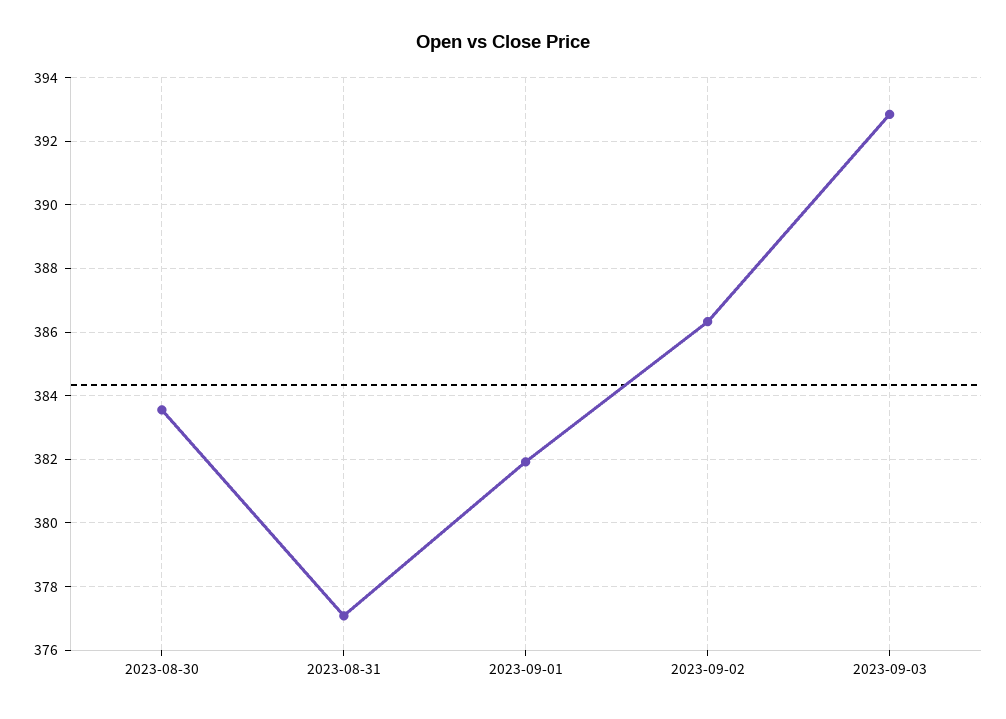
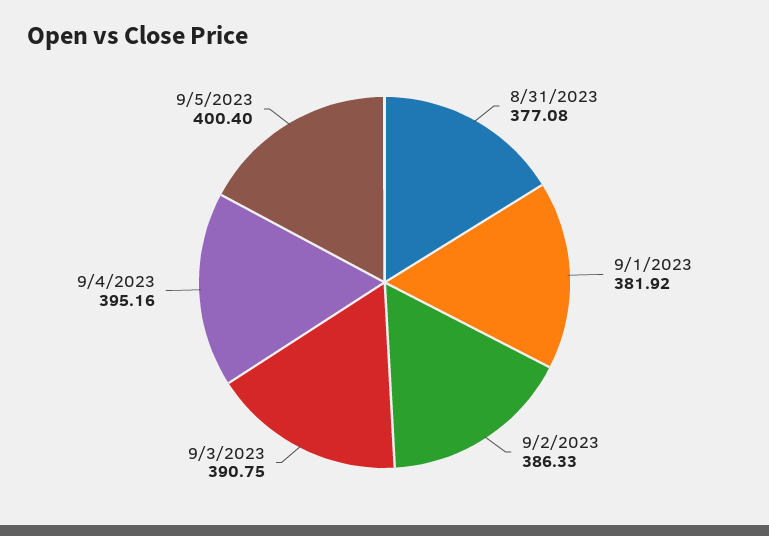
2023-08-30: 383.6 -> none
2023-09-03: 392.8 -> 390.75
9/4/2023: none -> 395.16
9/5/2023: none -> 400.4

